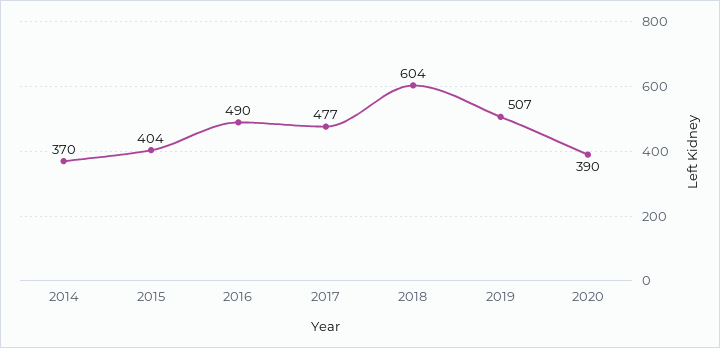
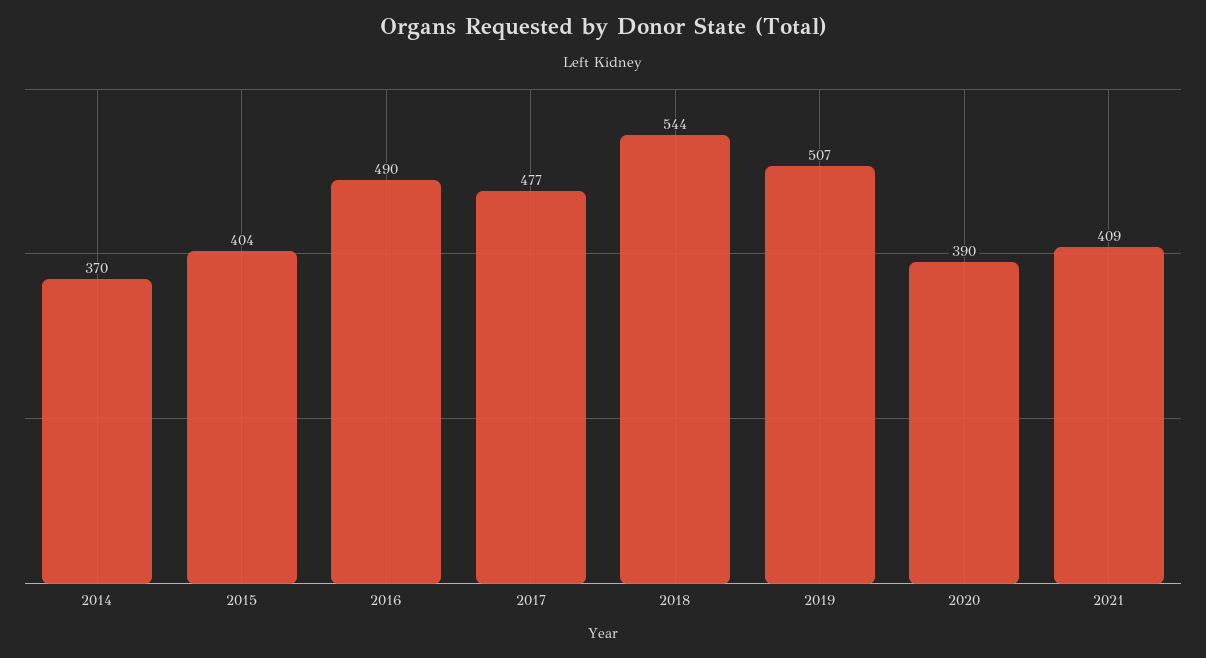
2018: 604 -> 544
2021: none -> 409

